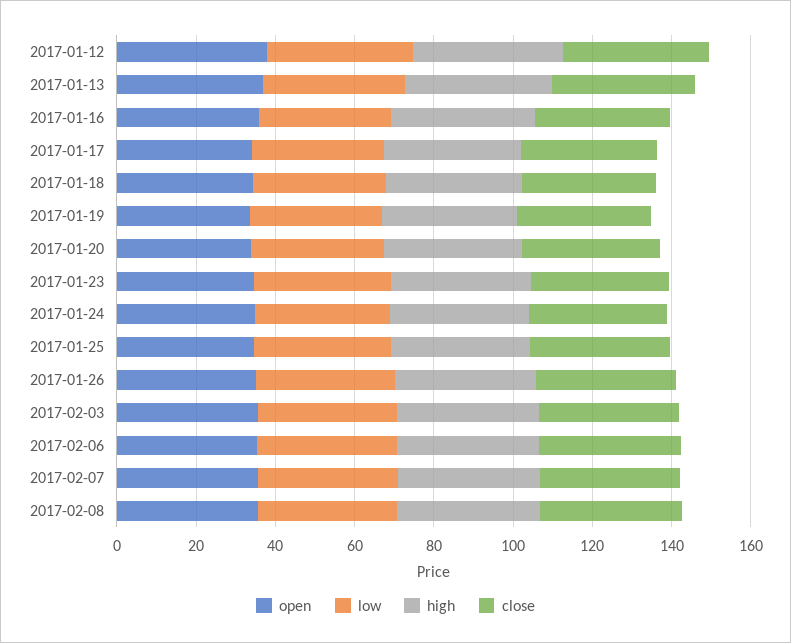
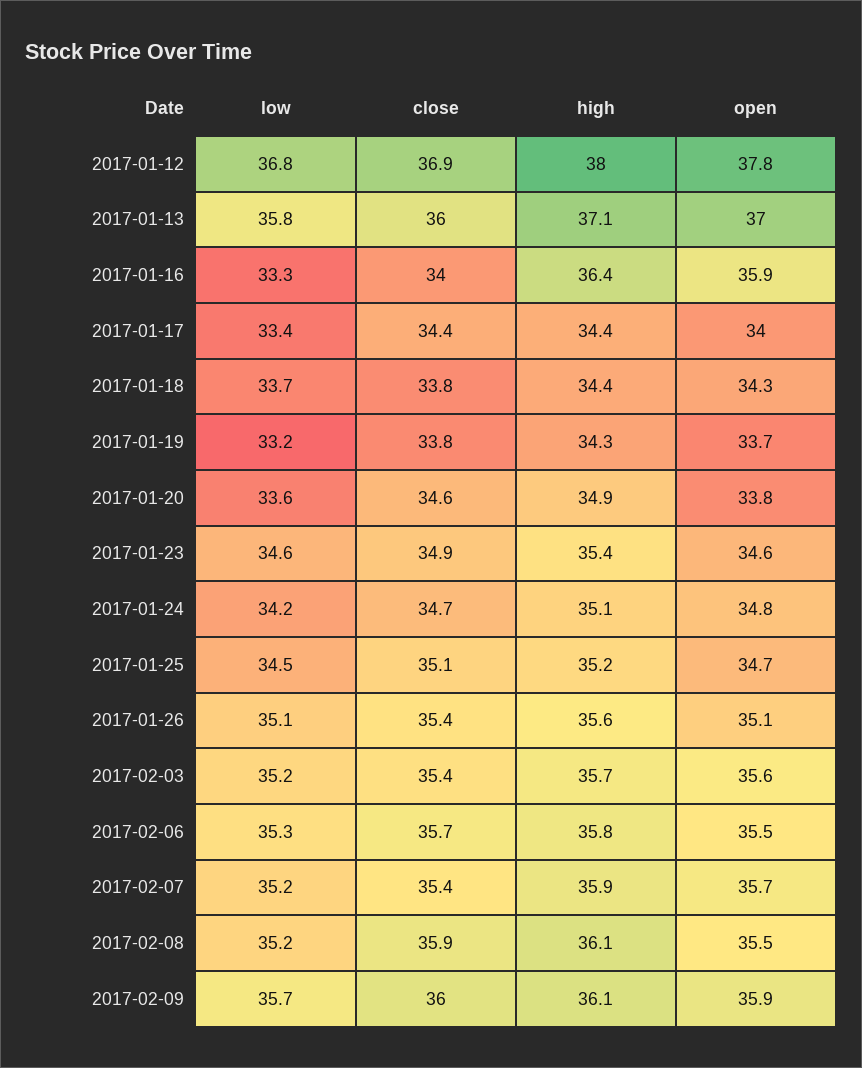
low, 2017-02-09: none -> 35.7
close, 2017-02-09: none -> 36
high, 2017-02-09: none -> 36.1
open, 2017-02-09: none -> 35.9

